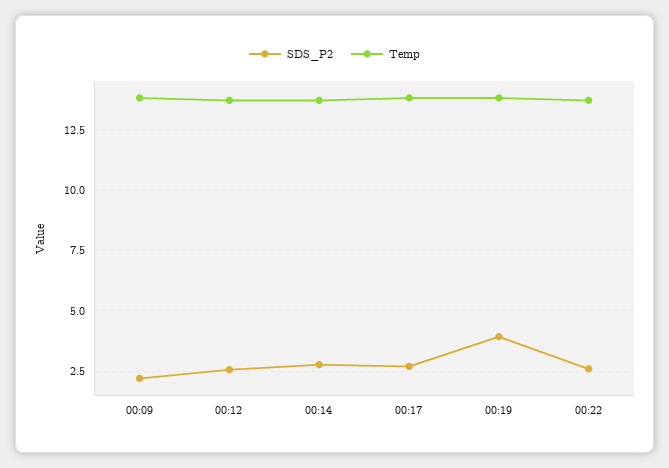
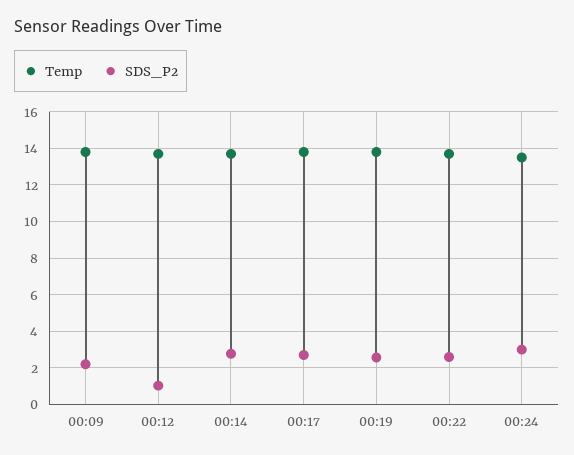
SDS_P2, 00:12: 2.5 -> 1
SDS_P2, 00:19: 4 -> 2.5
Temp, 00:24: none -> 13.5
SDS_P2, 00:24: none -> 3

